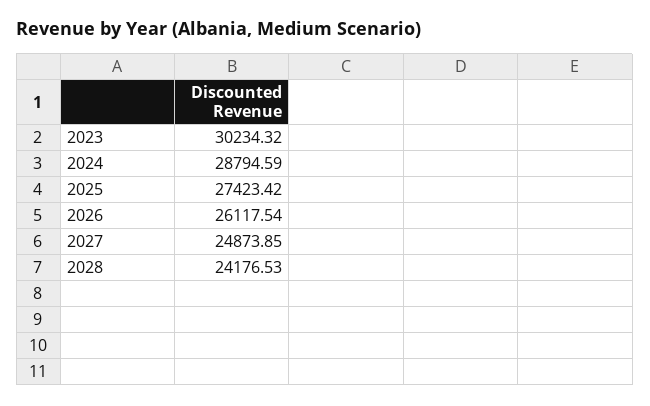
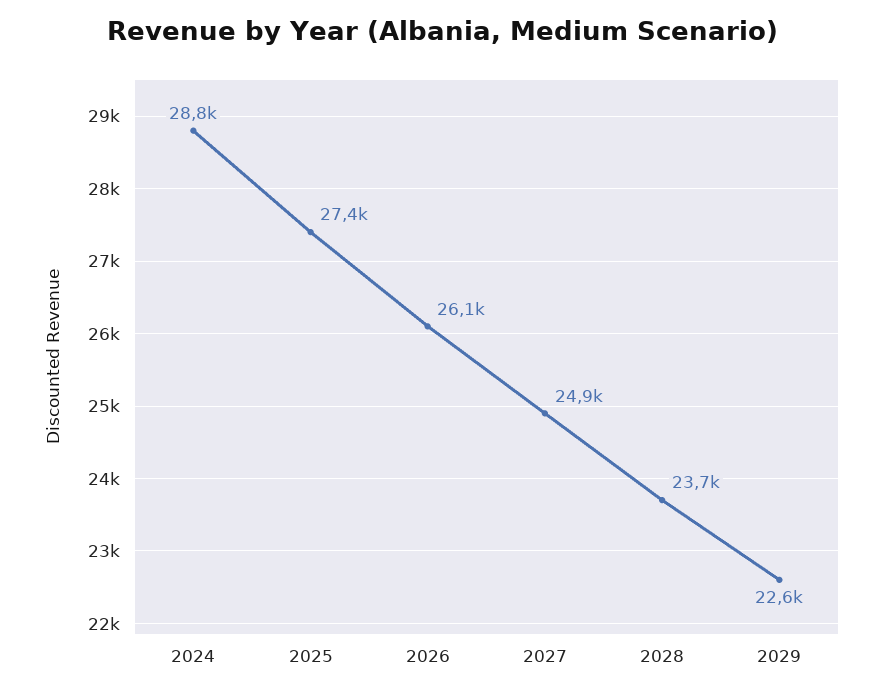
2023: 30234.32 -> none
2028: 24176.53 -> 23700
2029: none -> 22600

